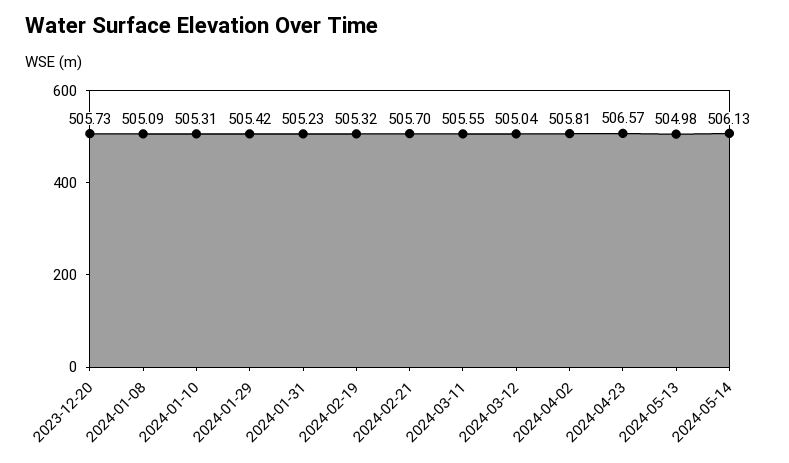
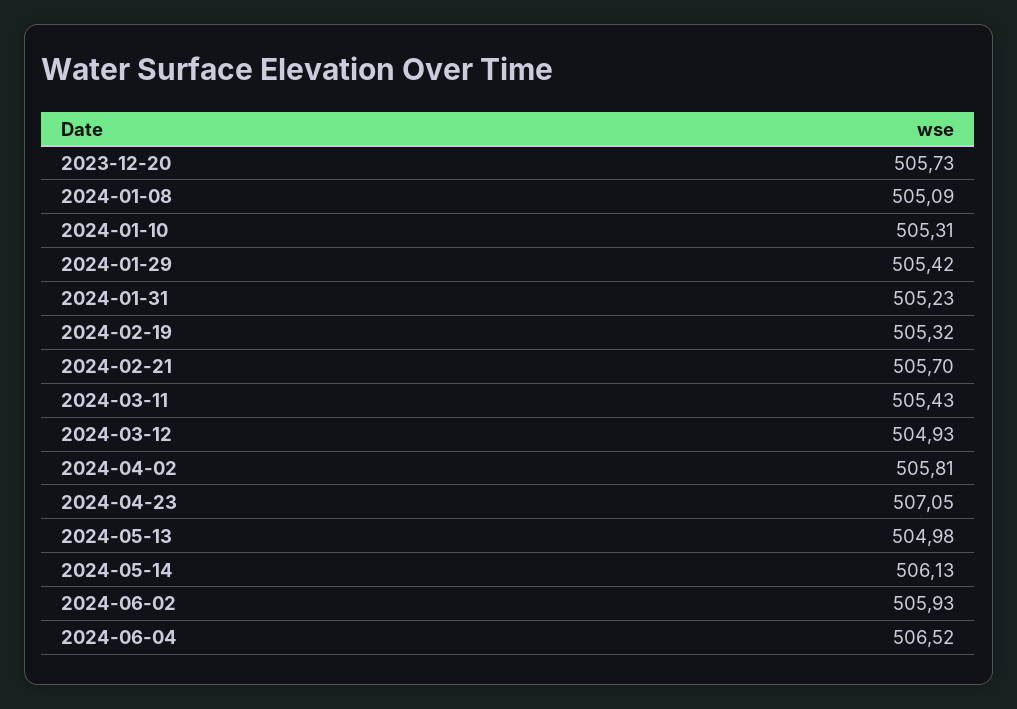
2024-03-11: 505.55 -> 505.43
2024-03-12: 505.04 -> 504.93
2024-04-23: 506.57 -> 507.05
2024-06-02: none -> 505.93
2024-06-04: none -> 506.52

